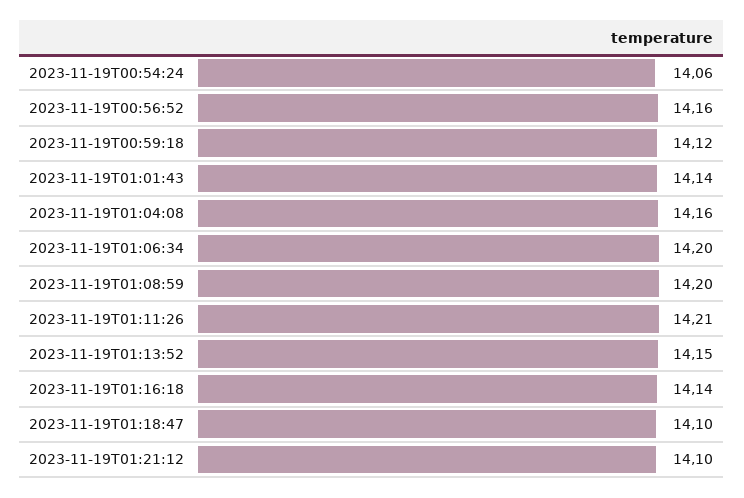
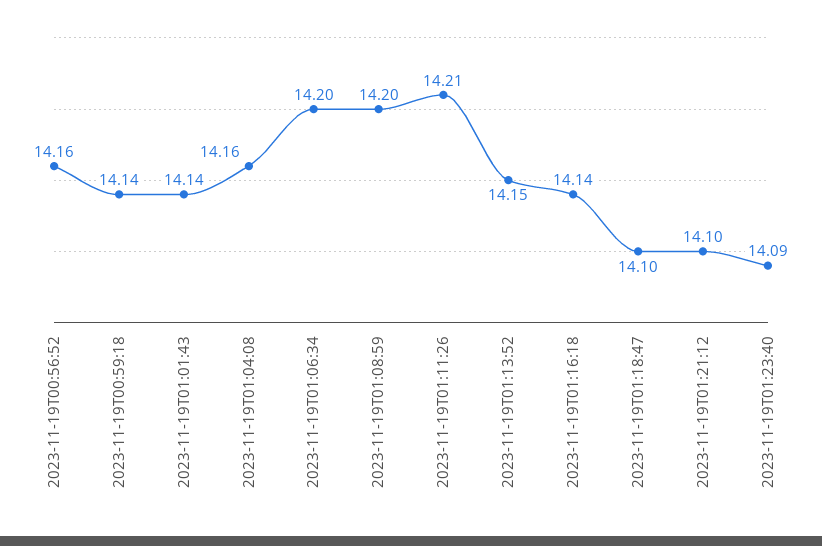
2023-11-19T00:54:24: 14.06 -> none
2023-11-19T00:59:18: 14.12 -> 14.14
2023-11-19T01:23:40: none -> 14.09

